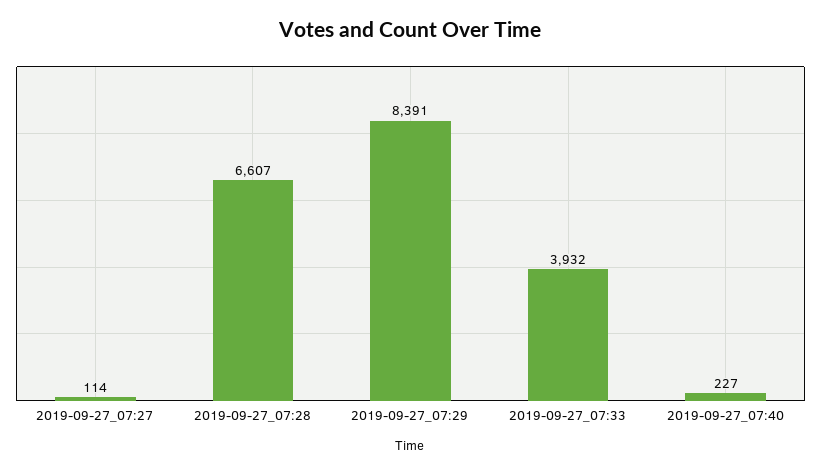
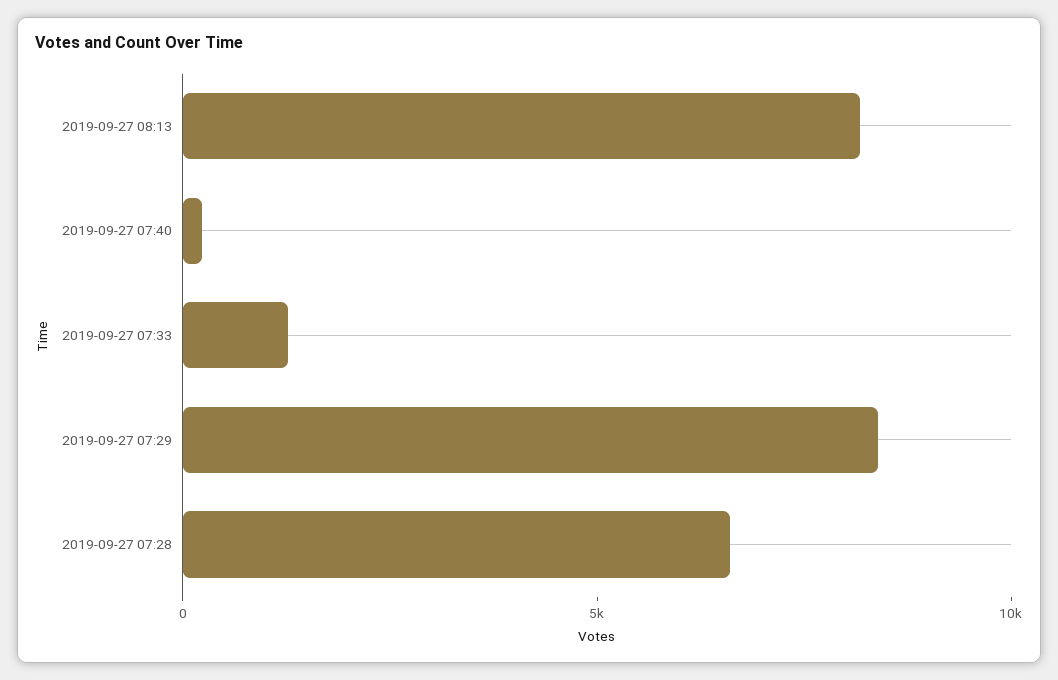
2019-09-27_07:27: 114 -> none
2019-09-27_07:33: 3932 -> 1000
2019-09-27 08:13: none -> 8000

